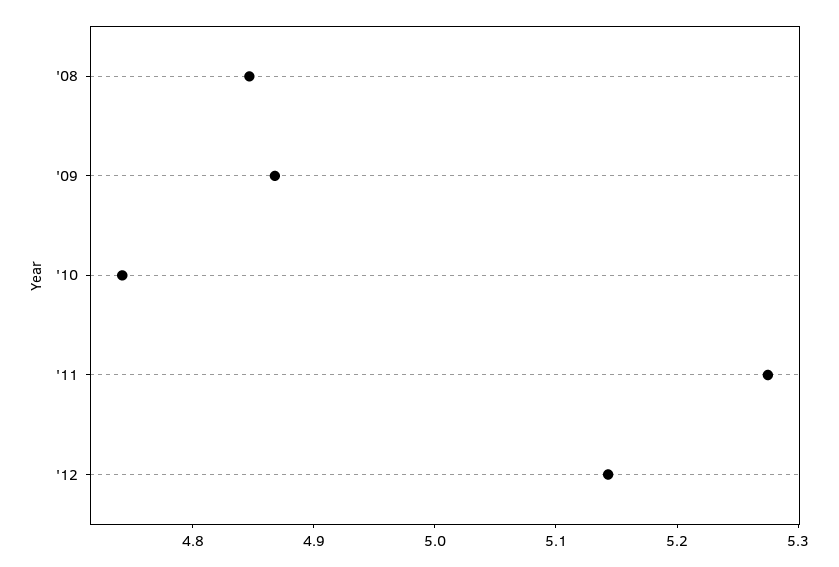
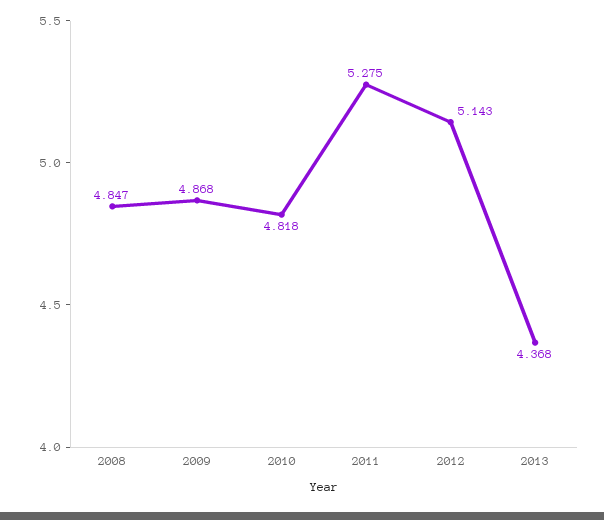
'10: 4.74 -> 4.818
2013: none -> 4.368

